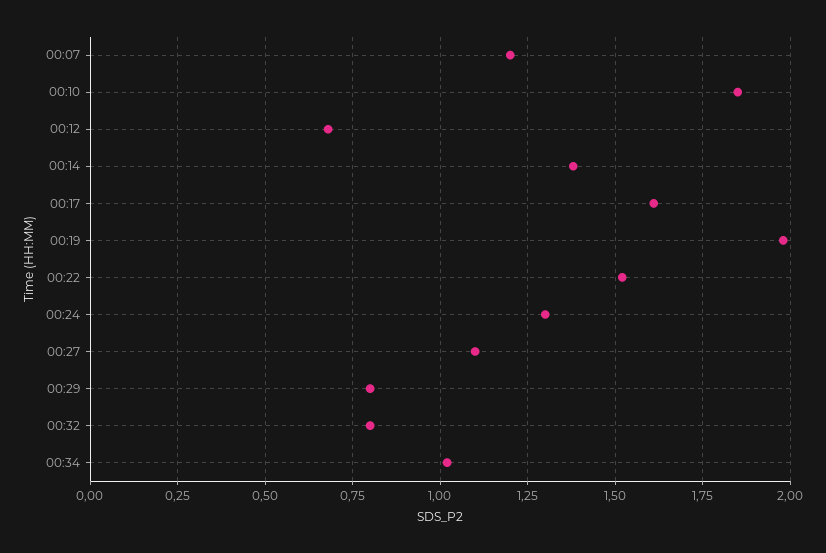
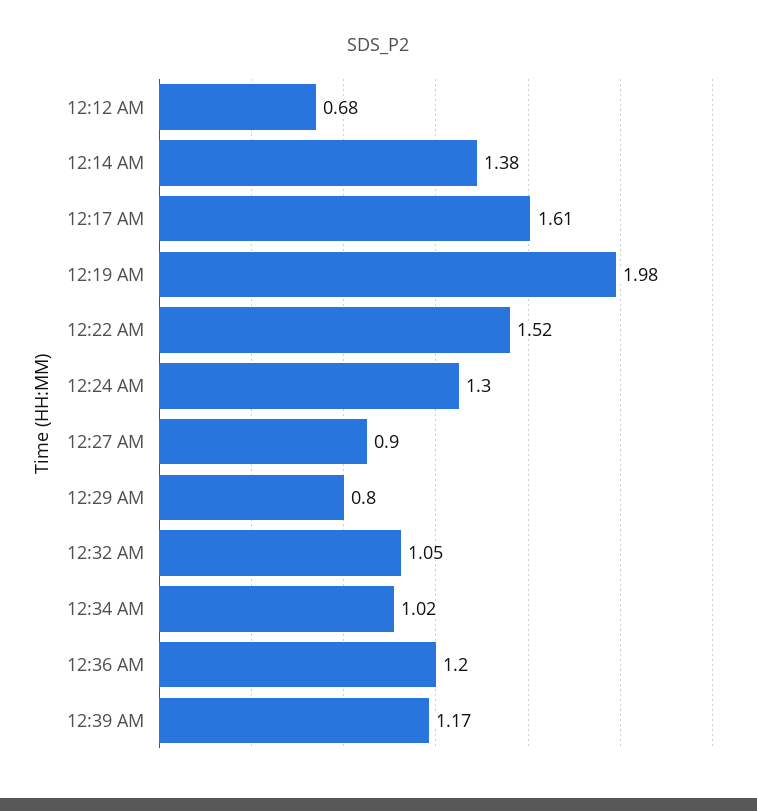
00:07: 1.2 -> none
00:10: 1.85 -> none
00:27: 1.1 -> 0.9
00:32: 0.8 -> 1.05
12:36 AM: none -> 1.2
12:39 AM: none -> 1.17

